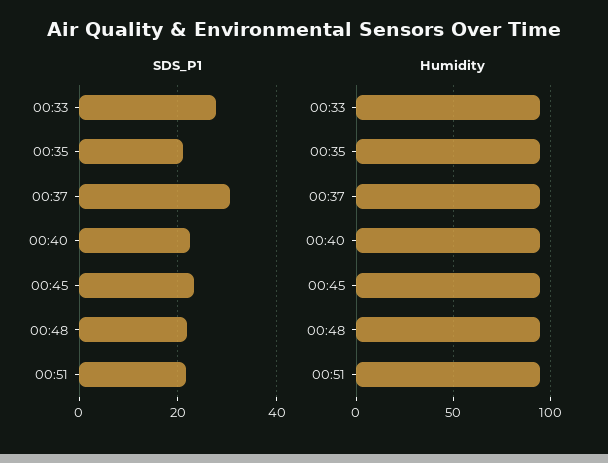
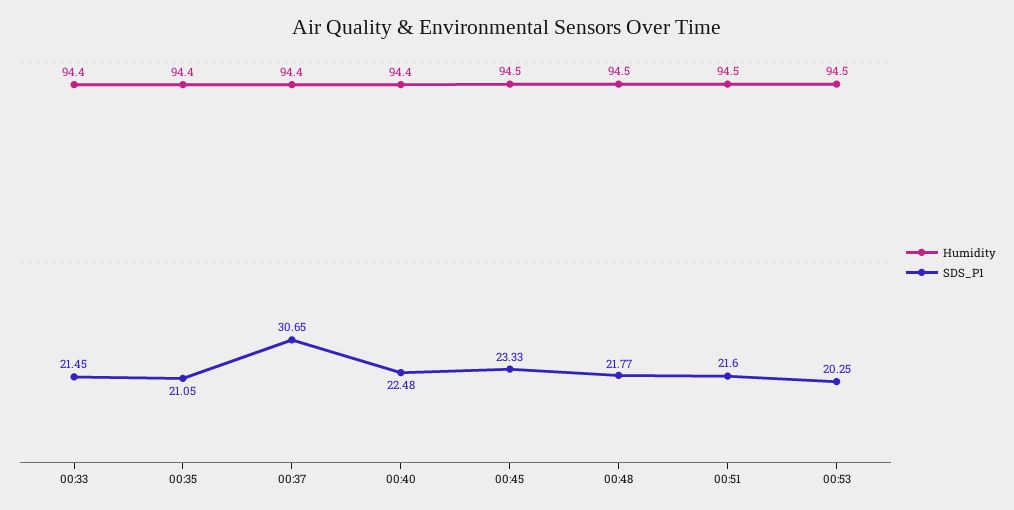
SDS_P1, 00:33: 28 -> 21.45
Humidity, 00:53: none -> 94.5
SDS_P1, 00:53: none -> 20.25

